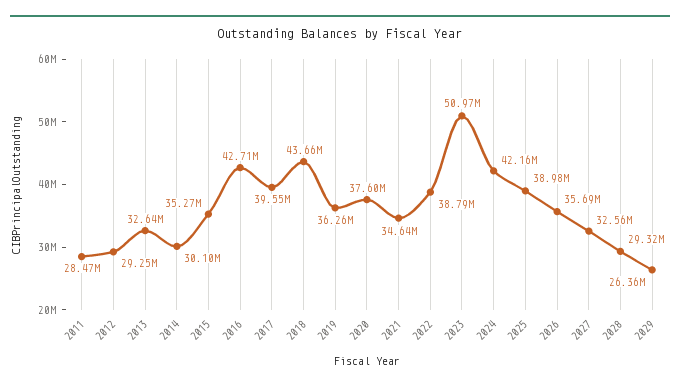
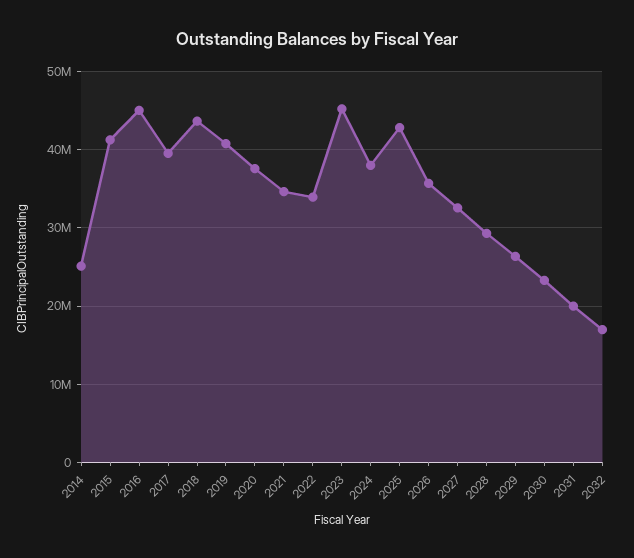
2011: 28470000 -> none
2012: 29250000 -> none
2013: 32640000 -> none
2014: 30100000 -> 25000000
2015: 35270000 -> 41000000
2016: 42710000 -> 45000000
2019: 36260000 -> 41000000
2022: 38790000 -> 34000000
2023: 50970000 -> 45000000
2024: 42160000 -> 38000000
2025: 38980000 -> 43000000
2030: none -> 23000000
2031: none -> 20000000
2032: none -> 17000000

